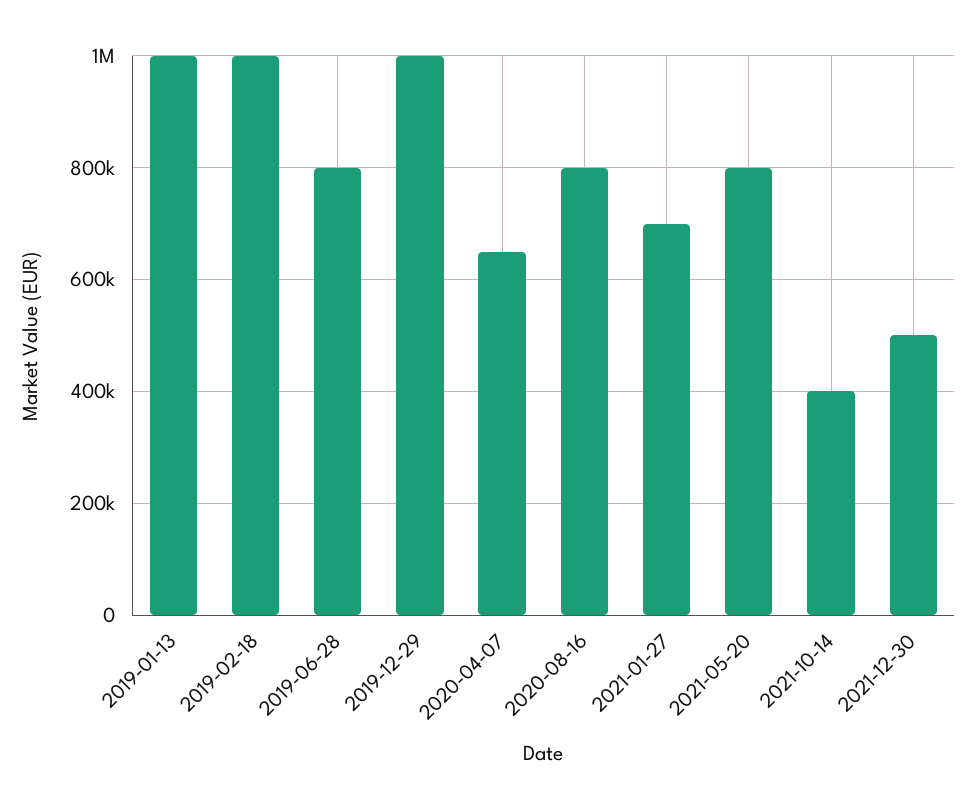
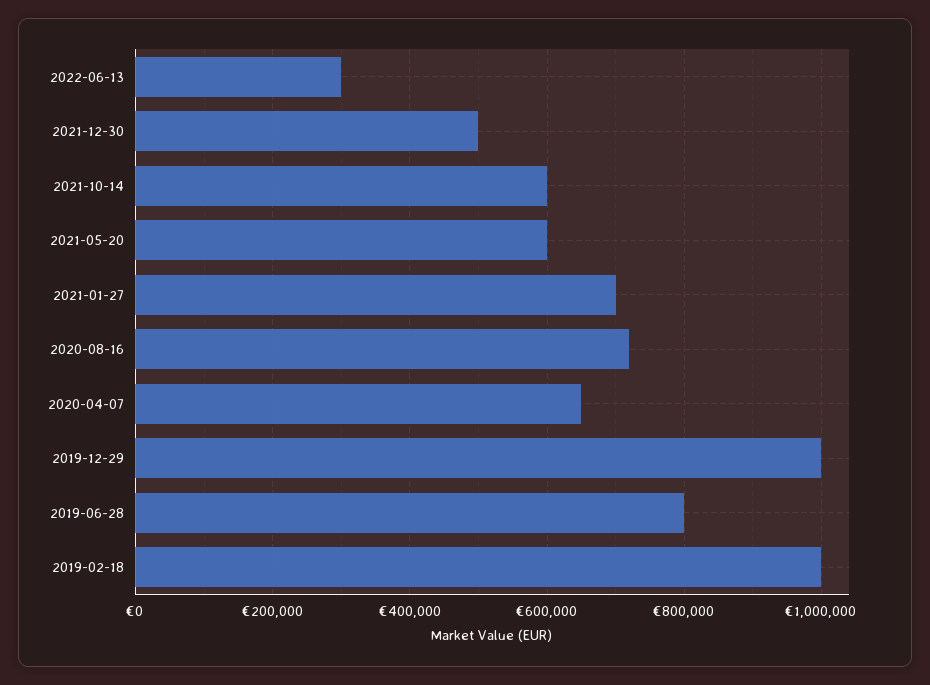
2019-01-13: 1000000 -> none
2020-08-16: 800000 -> 720000
2021-05-20: 800000 -> 600000
2021-10-14: 400000 -> 600000
2022-06-13: none -> 300000

